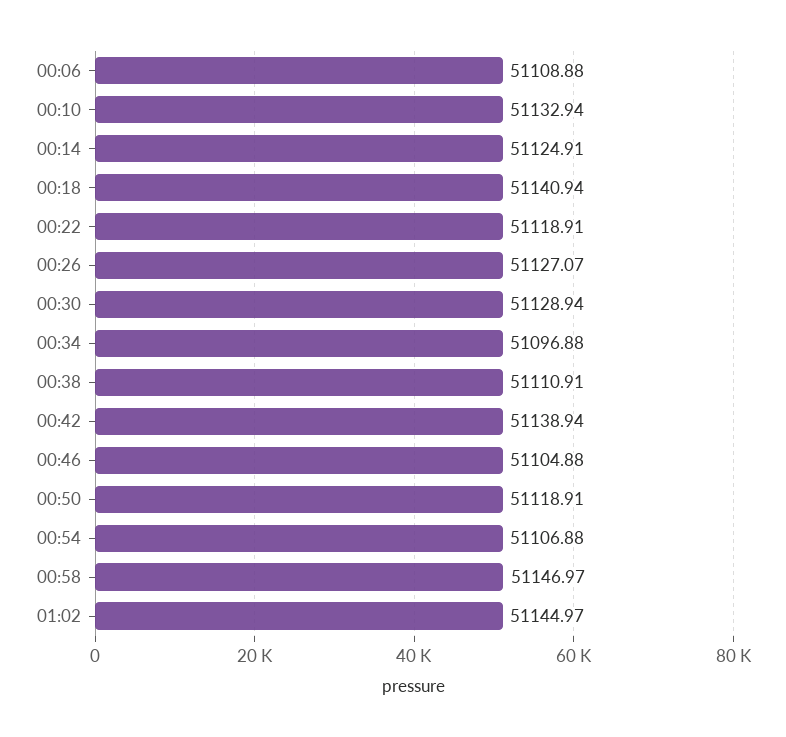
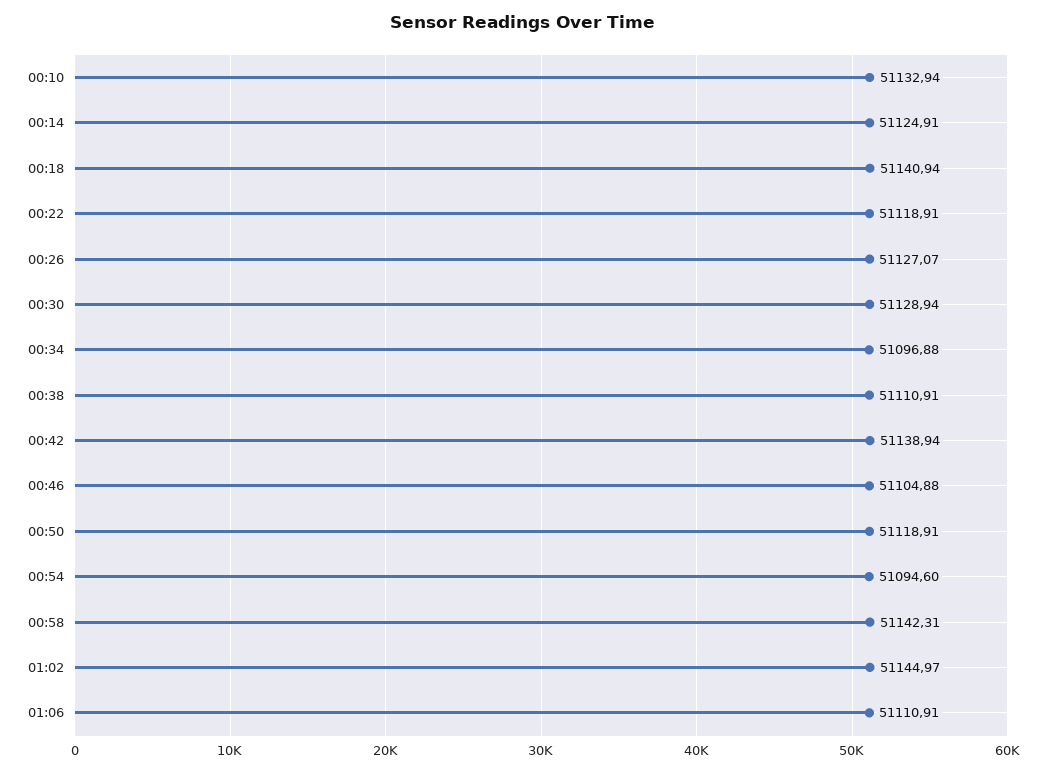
00:06: 51108.88 -> none
00:54: 51106.88 -> 51094.6
00:58: 51146.97 -> 51142.31
01:06: none -> 51110.91

